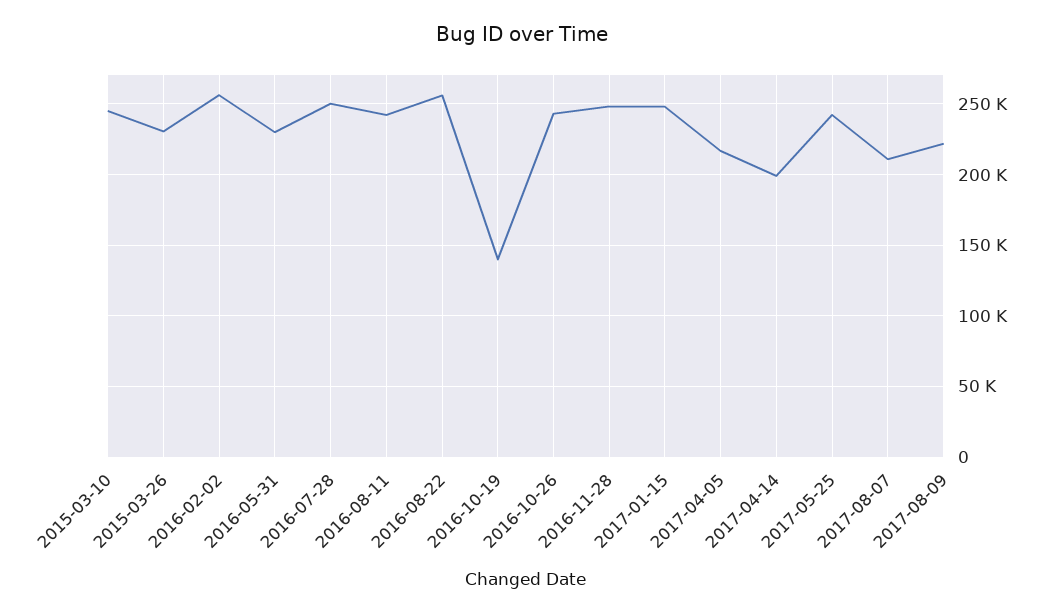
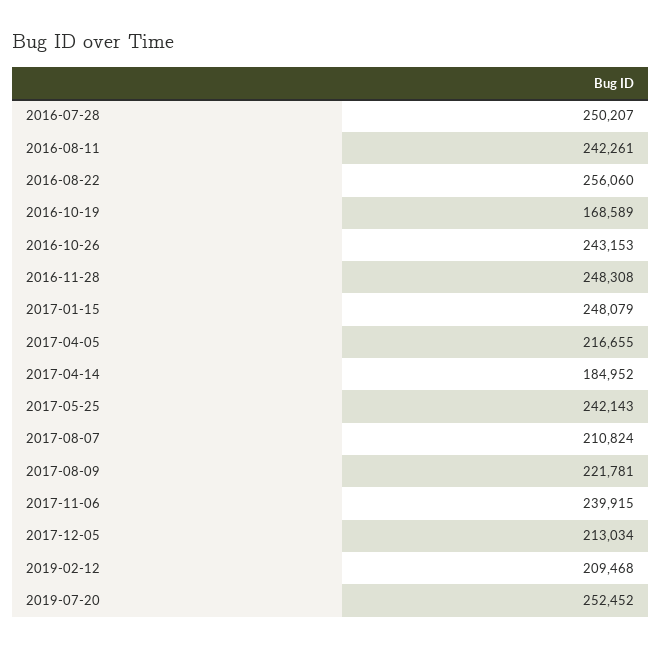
2015-03-10: 245000 -> none
2015-03-26: 230000 -> none
2016-02-02: 255000 -> none
2016-05-31: 230000 -> none
2016-10-19: 140000 -> 168589
2017-04-14: 200000 -> 184952
2017-11-06: none -> 239915
2017-12-05: none -> 213034
2019-02-12: none -> 209468
2019-07-20: none -> 252452

